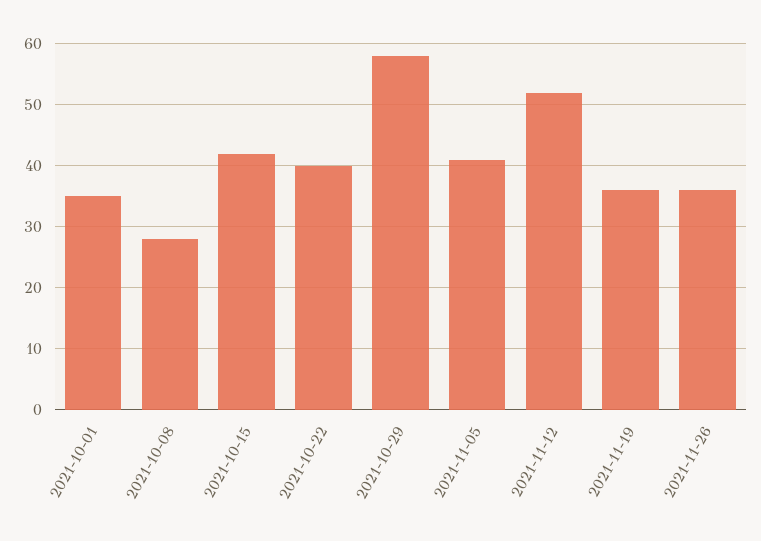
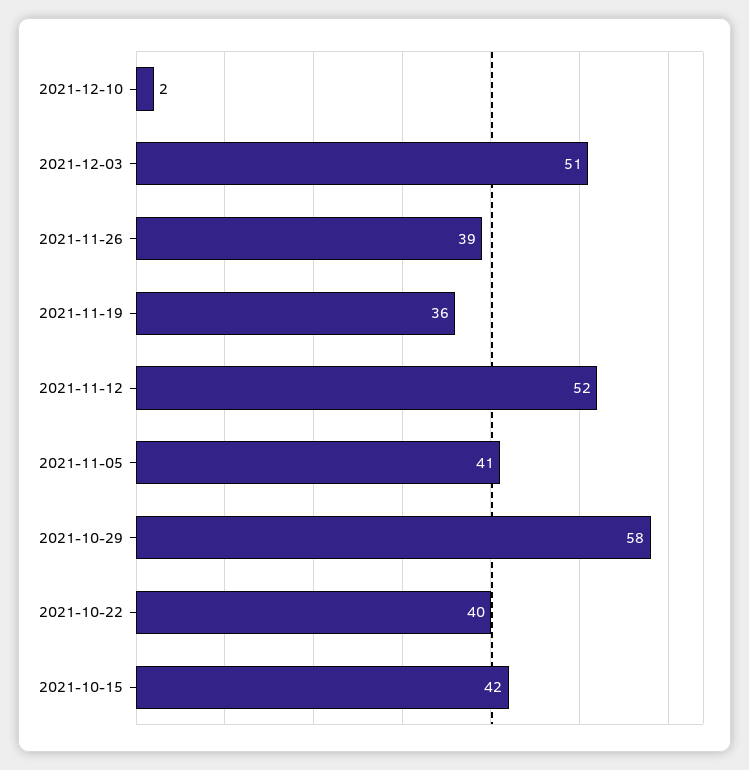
2021-10-01: 35 -> none
2021-10-08: 28 -> none
2021-11-26: 36 -> 39
2021-12-10: none -> 2
2021-12-03: none -> 51

